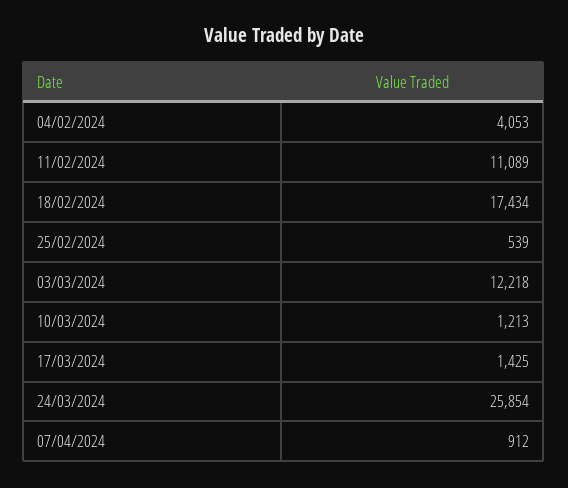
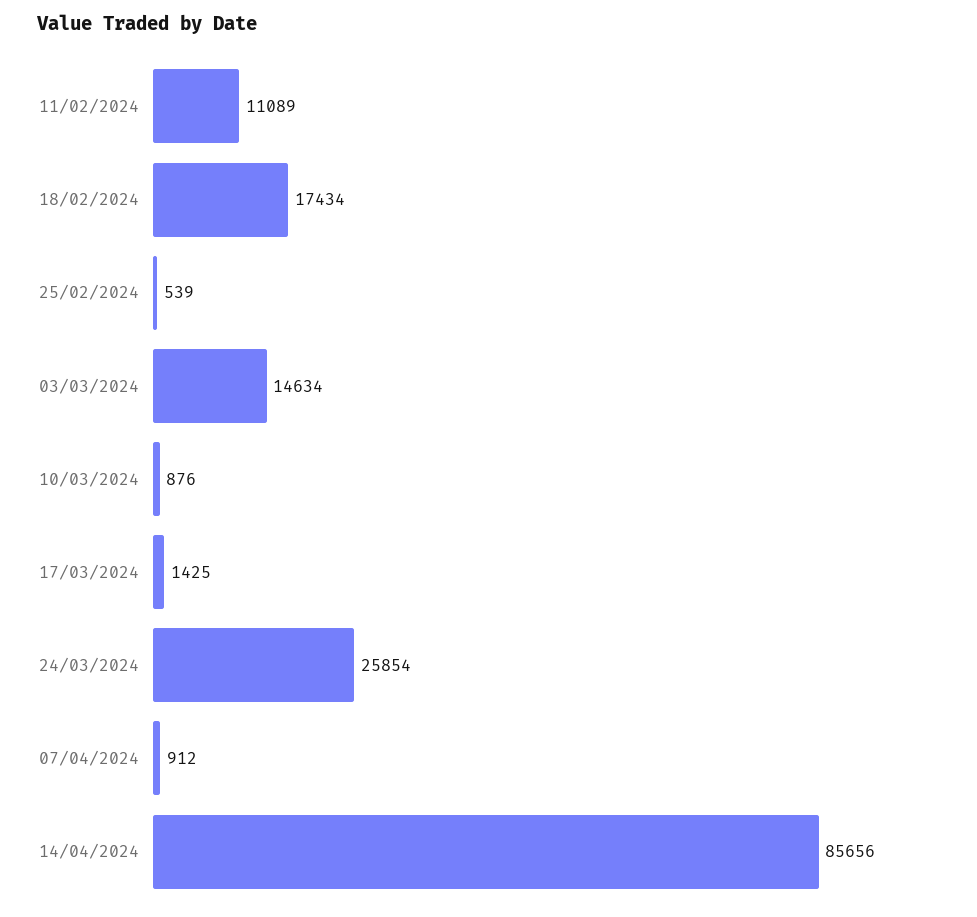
04/02/2024: 4053 -> none
03/03/2024: 12218 -> 14634
10/03/2024: 1213 -> 876
14/04/2024: none -> 85656

